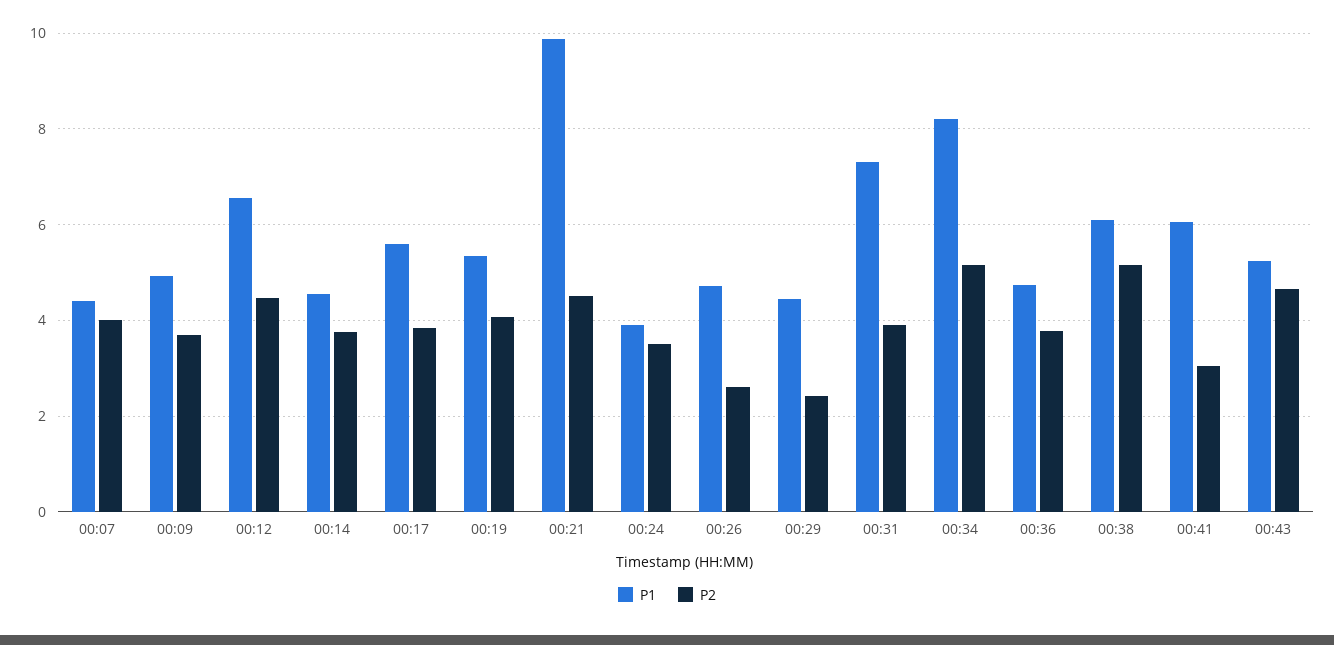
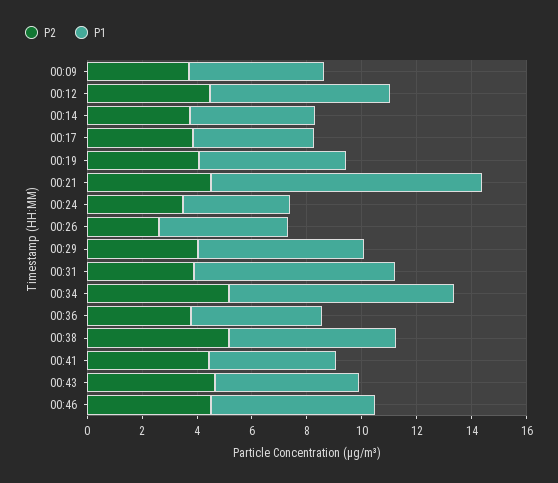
P1, 00:07: 4.4 -> none
P2, 00:07: 4 -> none
P1, 00:17: 5.6 -> 4.5
P1, 00:29: 4.4 -> 6
P2, 00:29: 2.4 -> 4
P1, 00:41: 6 -> 4.5
P2, 00:41: 3 -> 4.5
P2, 00:46: none -> 4.5
P1, 00:46: none -> 6

